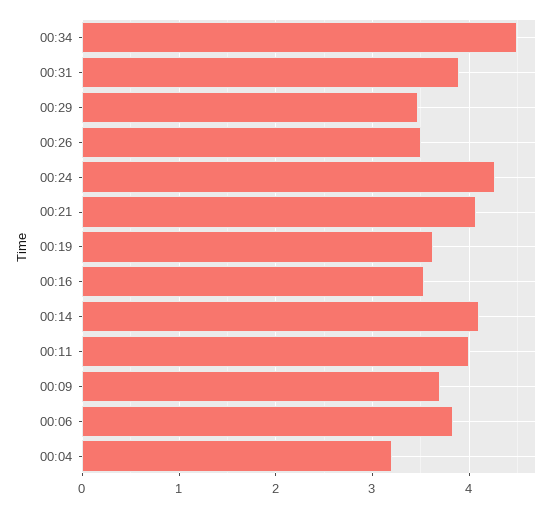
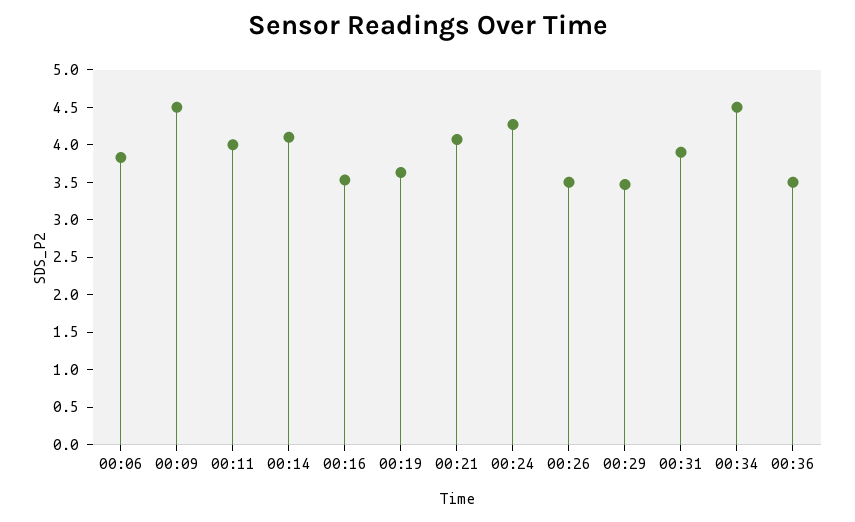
00:09: 3.7 -> 4.5
00:04: 3.2 -> none
00:36: none -> 3.5

